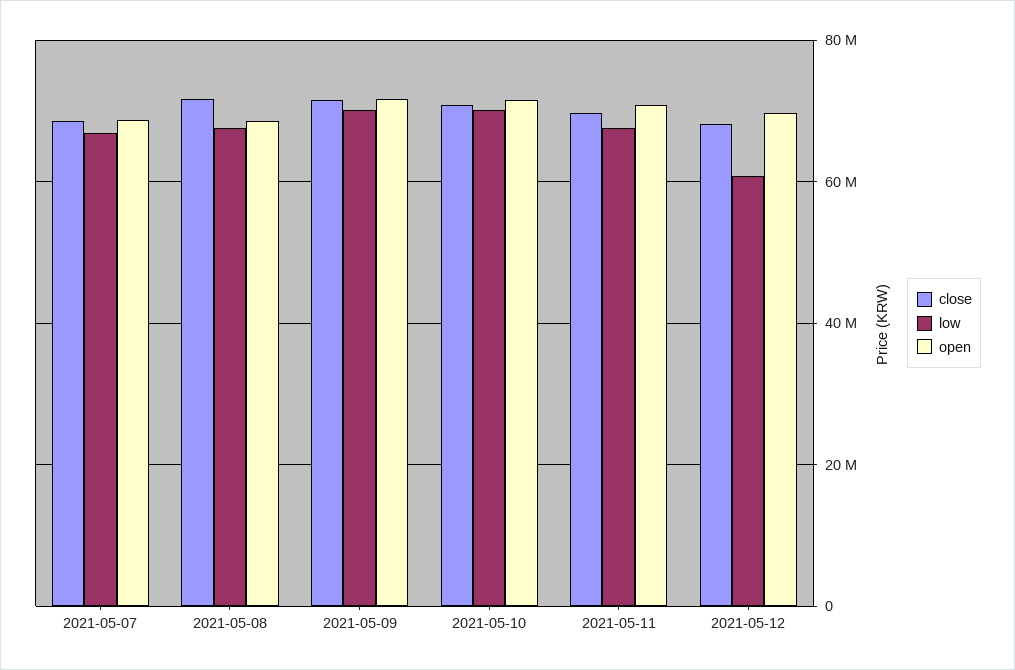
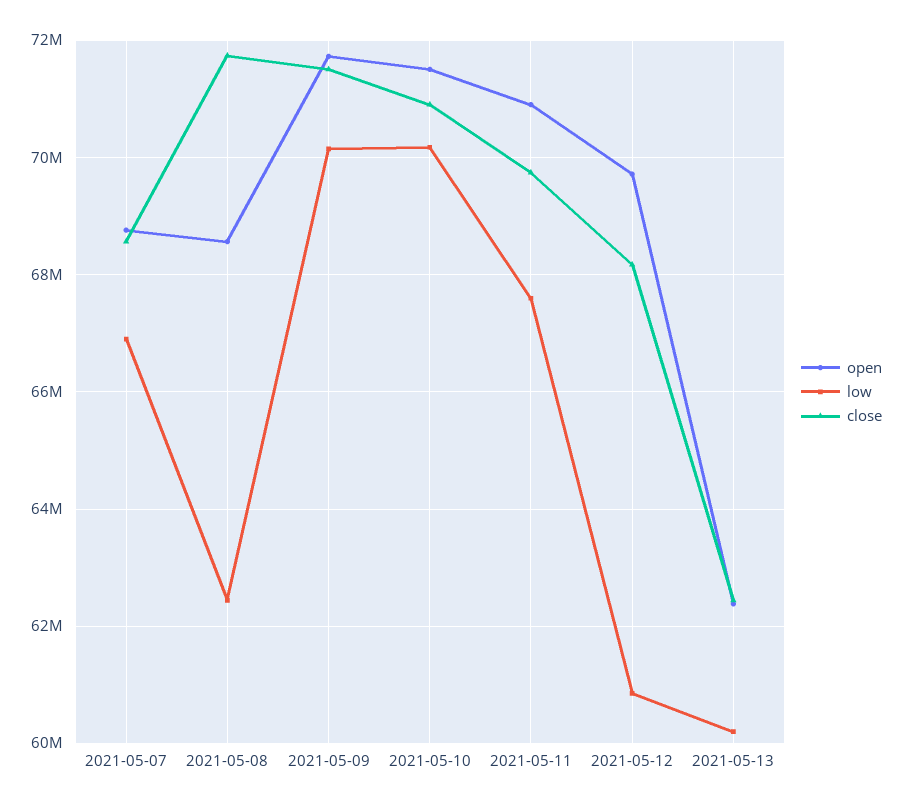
low, 2021-05-08: 68000000 -> 62400000
open, 2021-05-13: none -> 62400000
low, 2021-05-13: none -> 60200000
close, 2021-05-13: none -> 62400000

